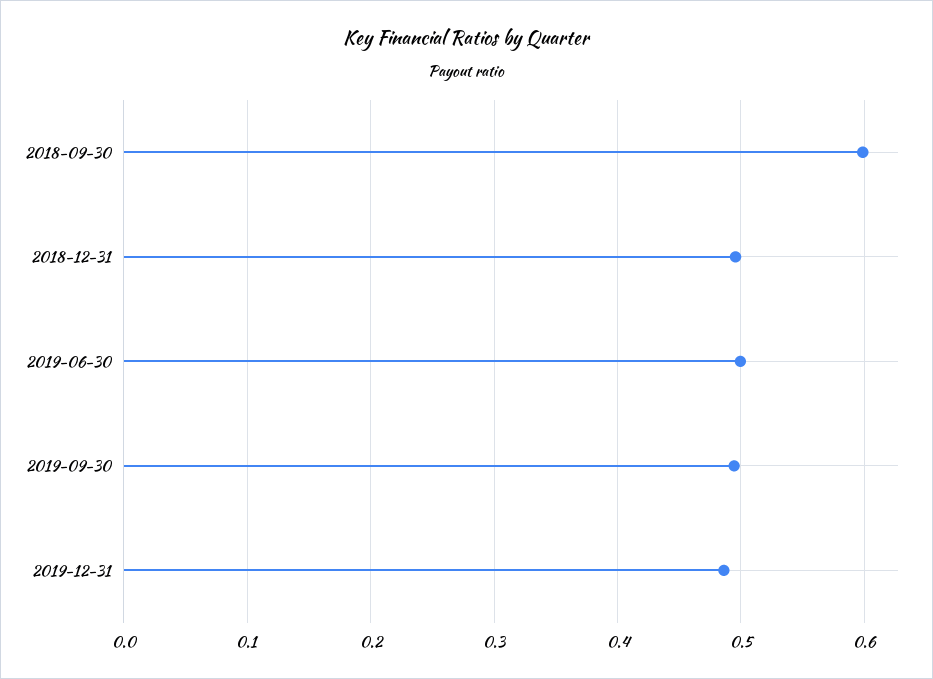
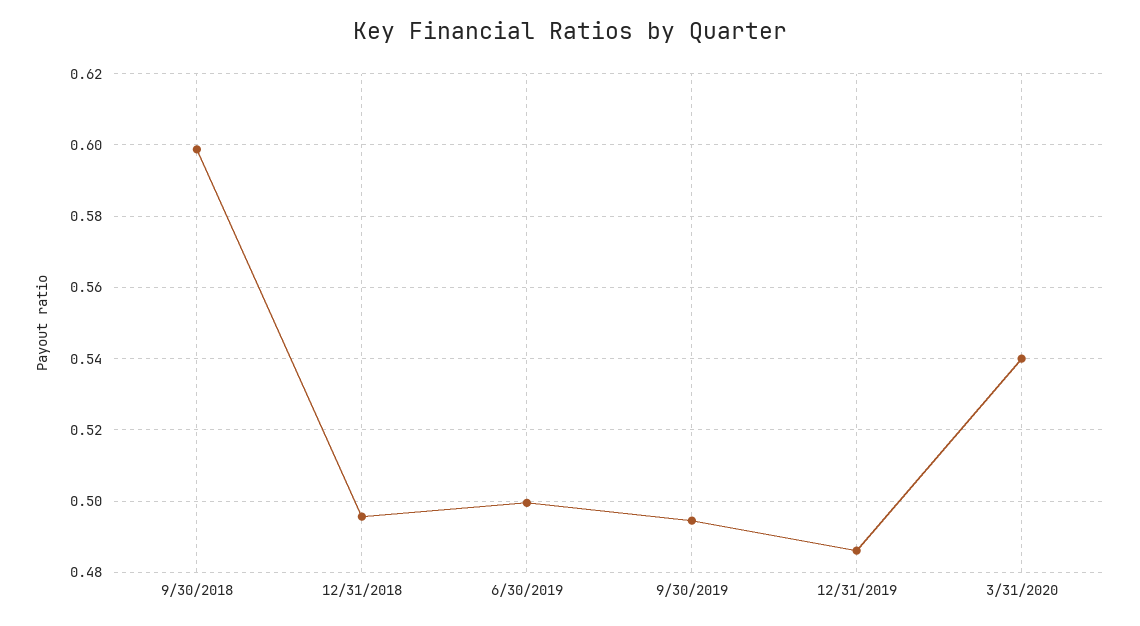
3/31/2020: none -> 0.54

